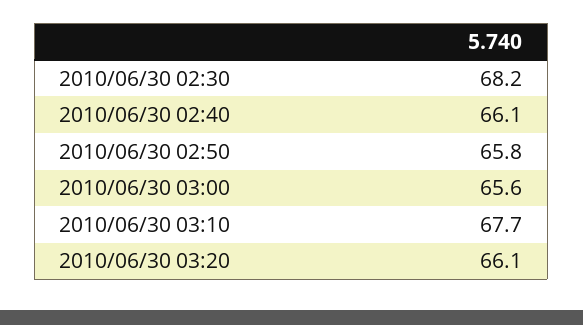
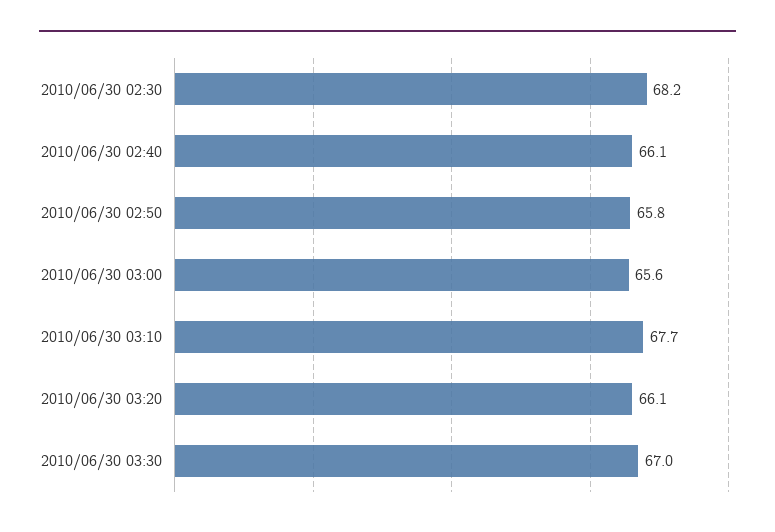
2010/06/30 03:30: none -> 67

